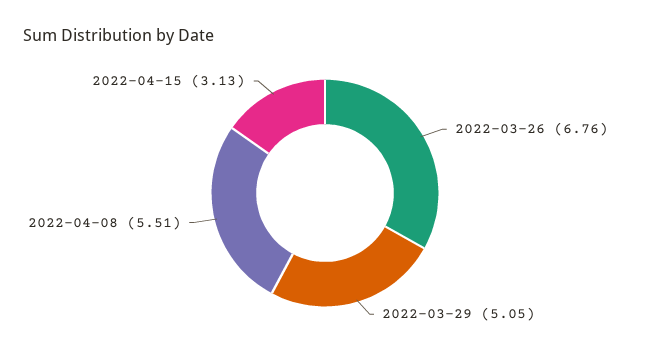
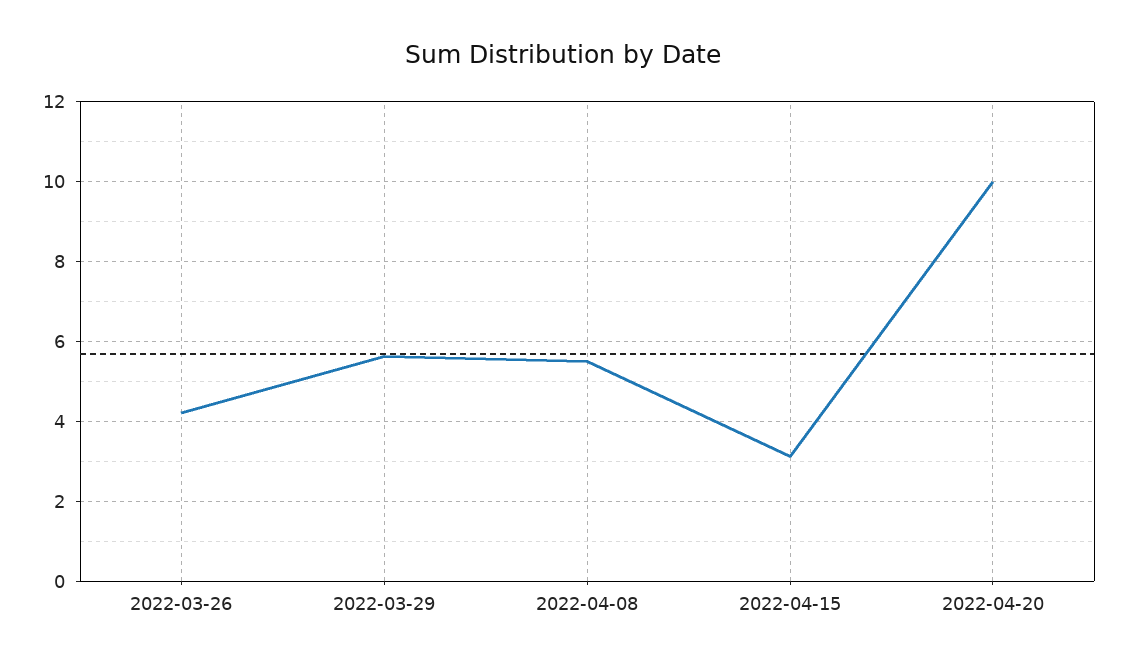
2022-03-26: 6.76 -> 4.2
2022-03-29: 5.05 -> 5.6
2022-04-20: none -> 10

